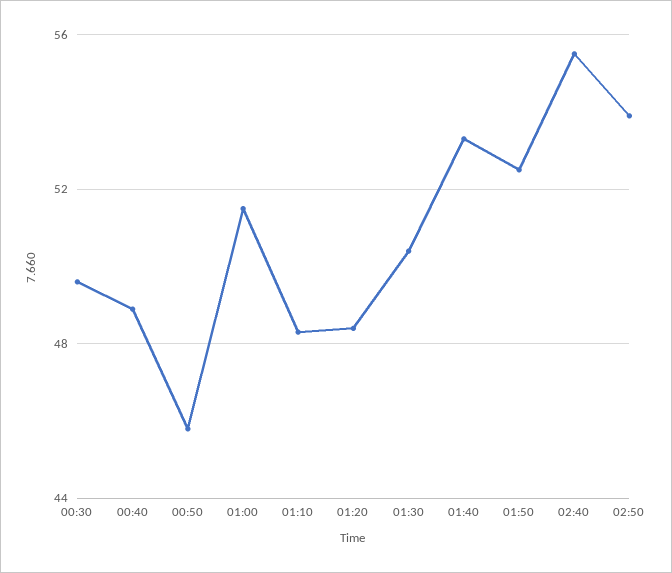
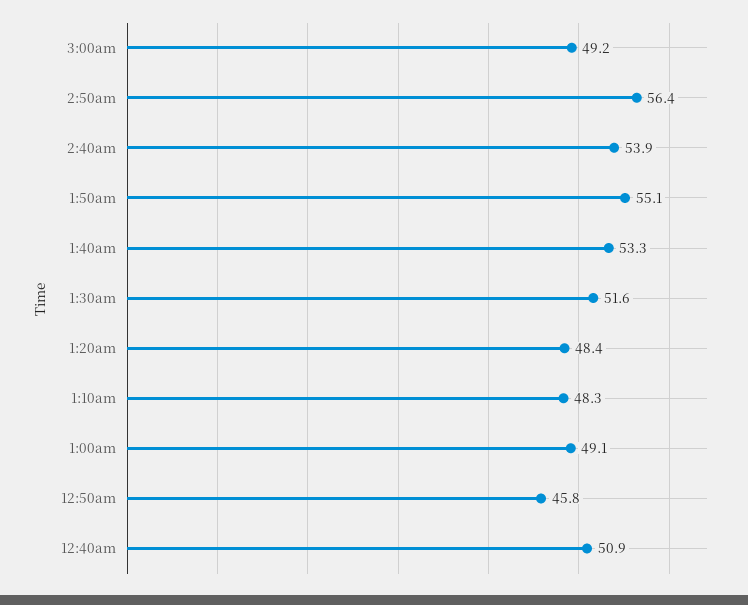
00:30: 49.5 -> none
00:40: 49 -> 50.9
01:00: 51.5 -> 49.1
01:30: 50.5 -> 51.6
01:50: 52.5 -> 55.1
02:40: 55.5 -> 53.9
02:50: 54 -> 56.4
3:00am: none -> 49.2

